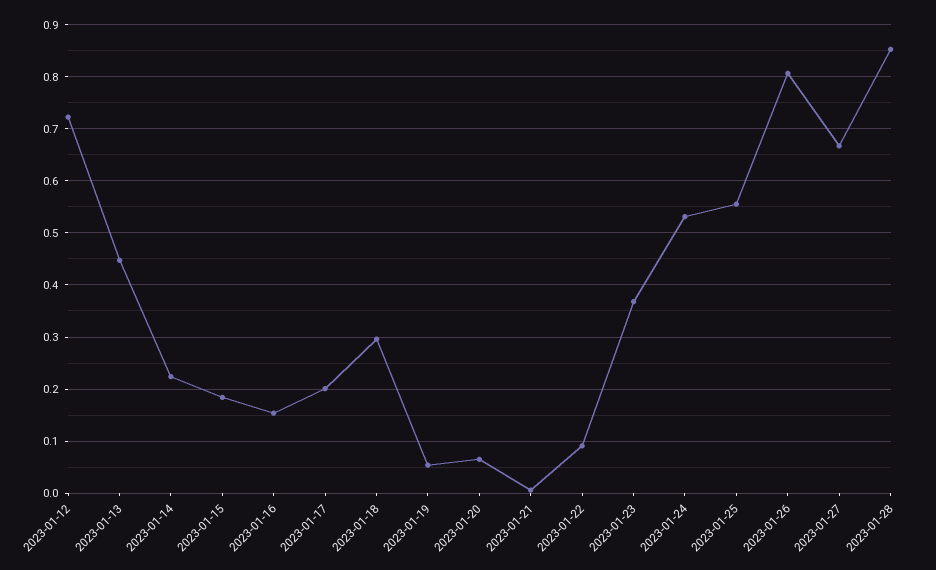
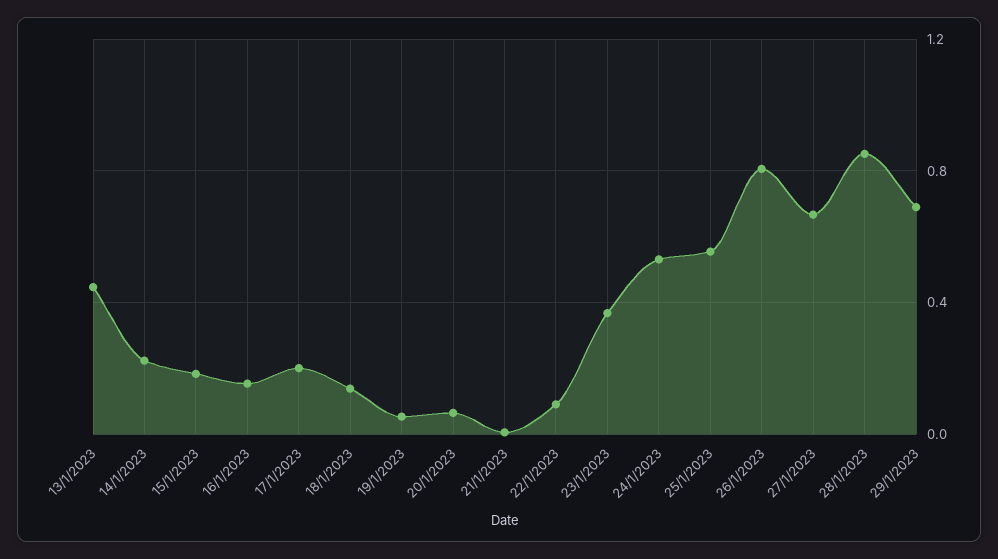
2023-01-12: 0.72 -> none
2023-01-18: 0.3 -> 0.15
29/1/2023: none -> 0.7

